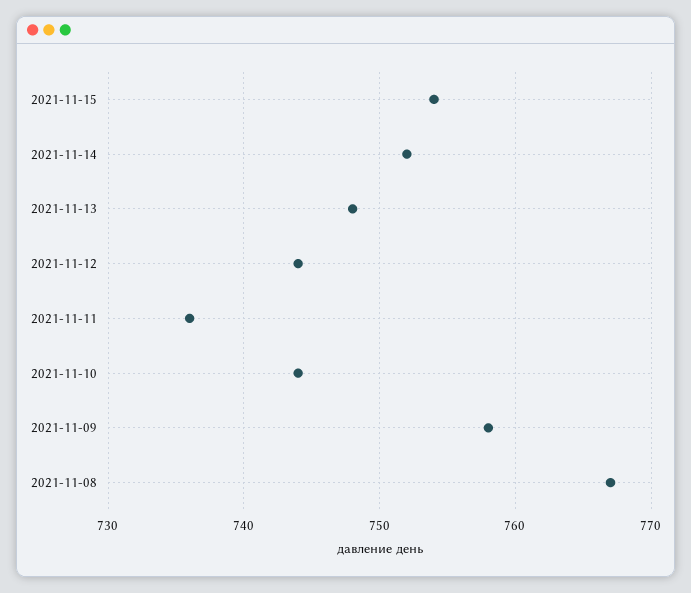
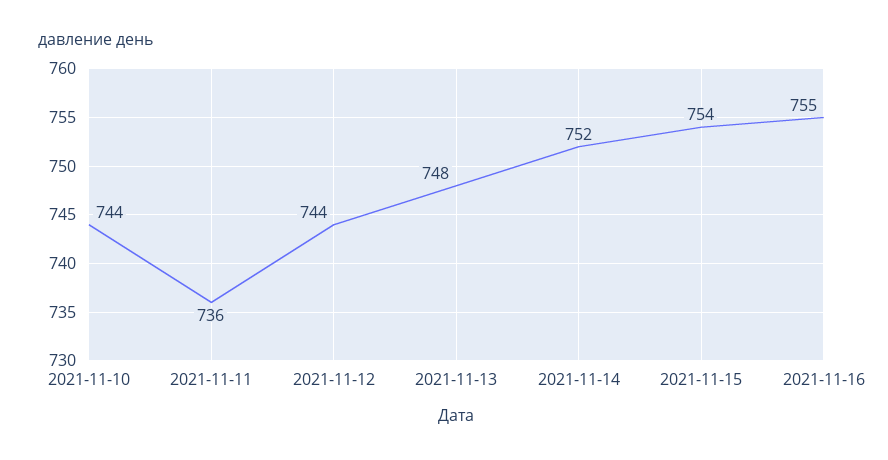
2021-11-09: 758 -> none
2021-11-08: 767 -> none
2021-11-16: none -> 755

